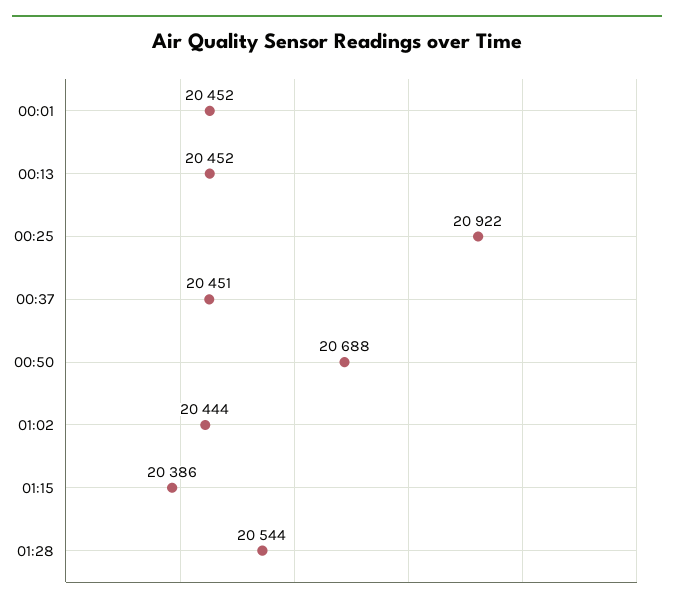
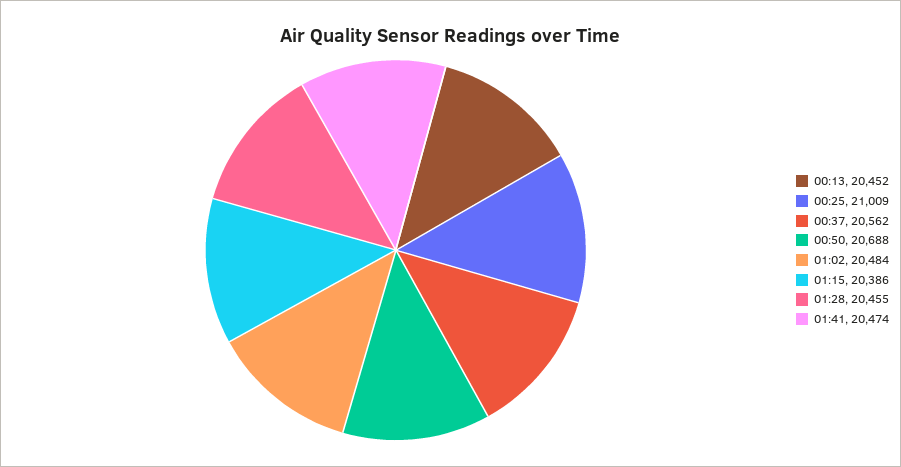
00:01: 20452 -> none
00:25: 20922 -> 21009
00:37: 20451 -> 20562
01:02: 20444 -> 20484
01:28: 20544 -> 20455
01:41: none -> 20474

